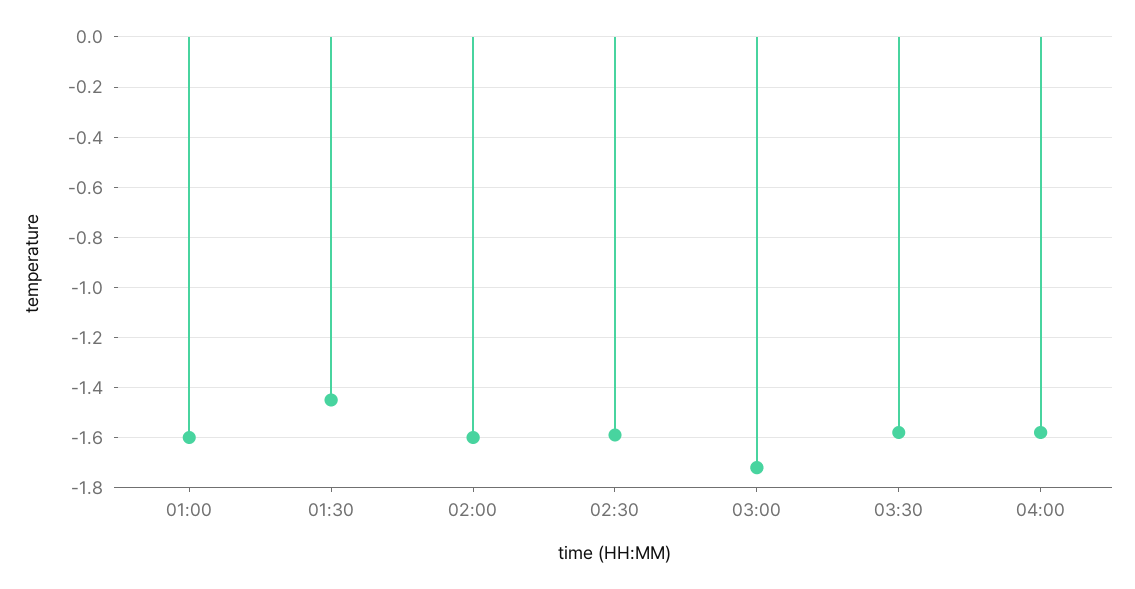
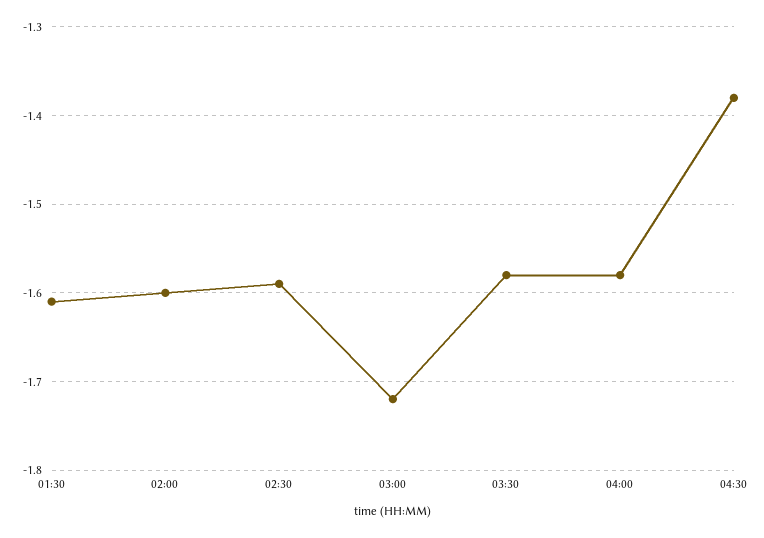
01:00: -1.6 -> none
01:30: -1.45 -> -1.61
04:30: none -> -1.38

